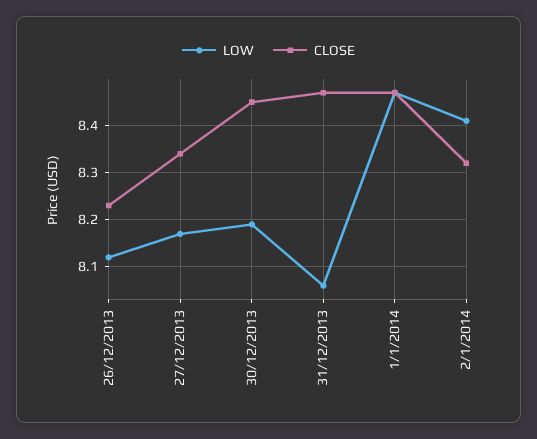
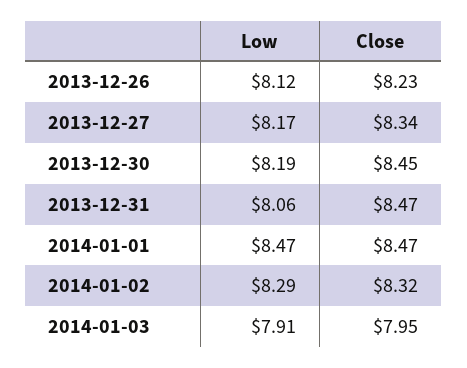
LOW, 2/1/2014: 8.4 -> 8.29
LOW, 2014-01-03: none -> 7.91
CLOSE, 2014-01-03: none -> 7.95

